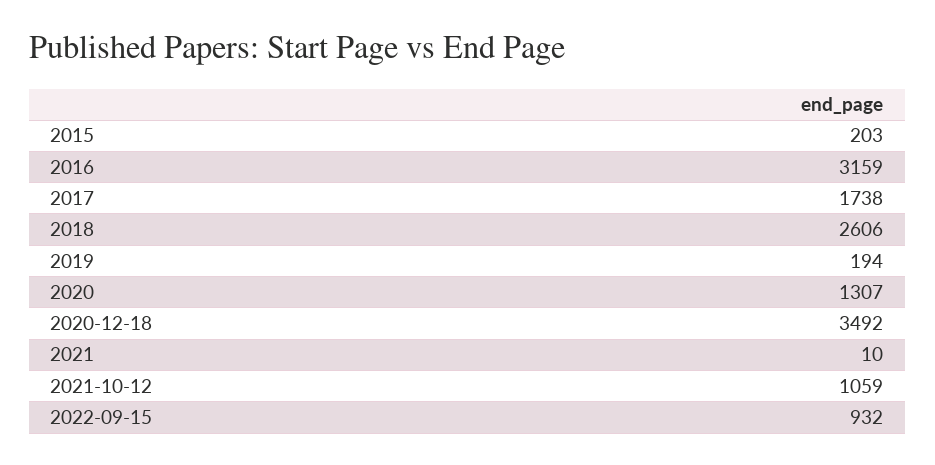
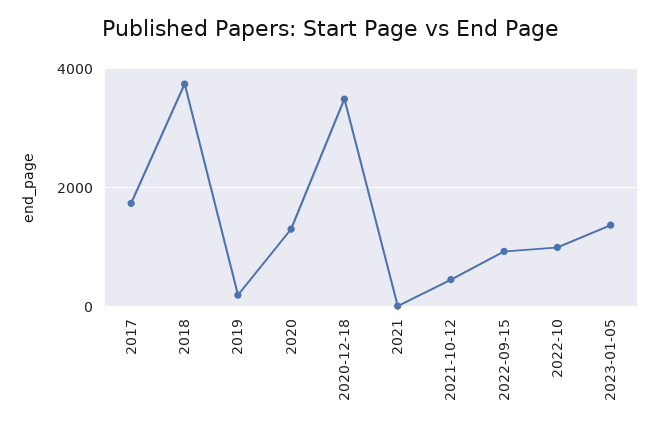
2015: 203 -> none
2016: 3159 -> none
2018: 2606 -> 3800
2021-10-12: 1059 -> 400
2022-10: none -> 1000
2023-01-05: none -> 1400

